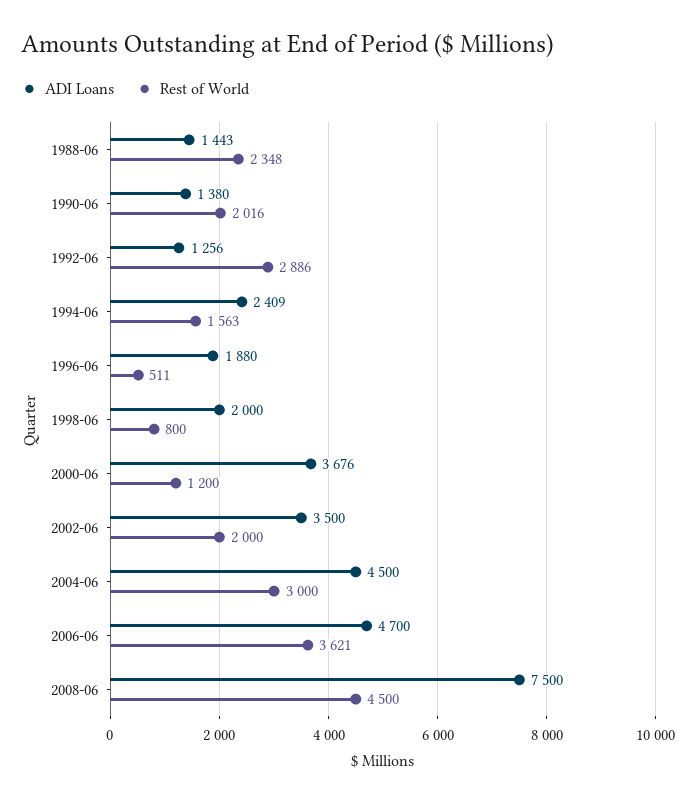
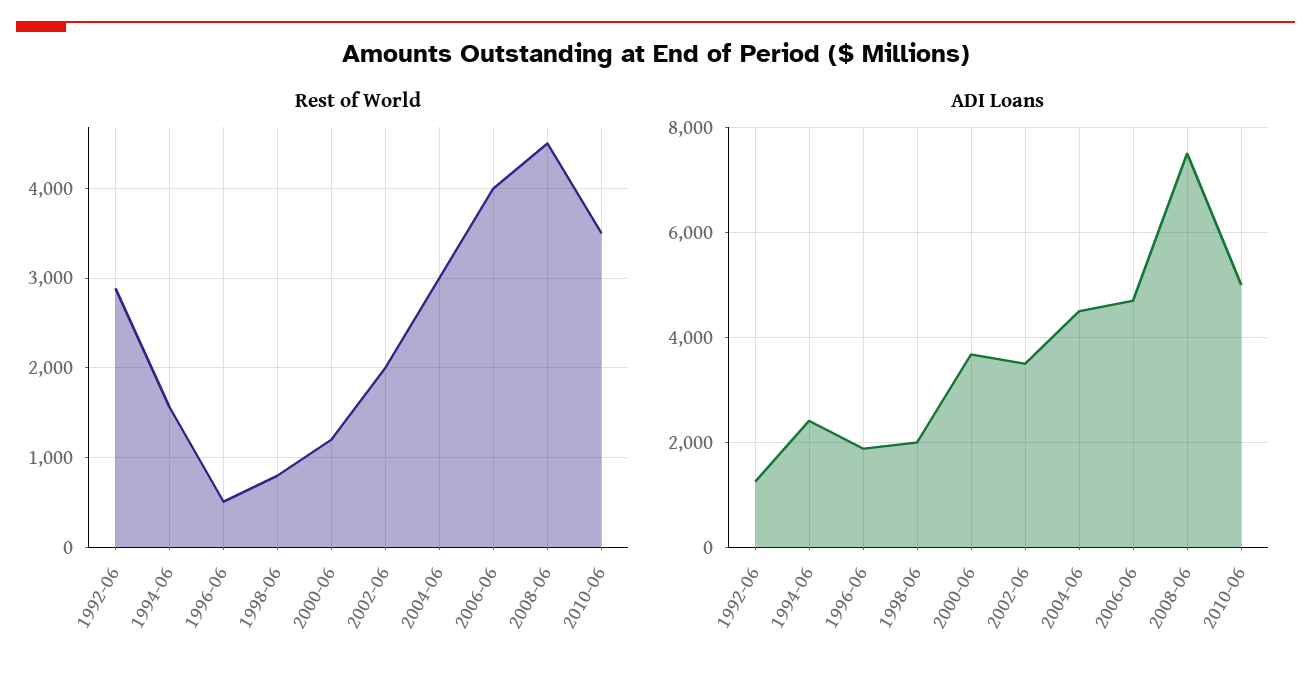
ADI Loans, 1988-06: 1443 -> none
Rest of World, 1988-06: 2348 -> none
ADI Loans, 1990-06: 1380 -> none
Rest of World, 1990-06: 2016 -> none
Rest of World, 2006-06: 3621 -> 4000
Rest of World, 2010-06: none -> 3500
ADI Loans, 2010-06: none -> 5000

